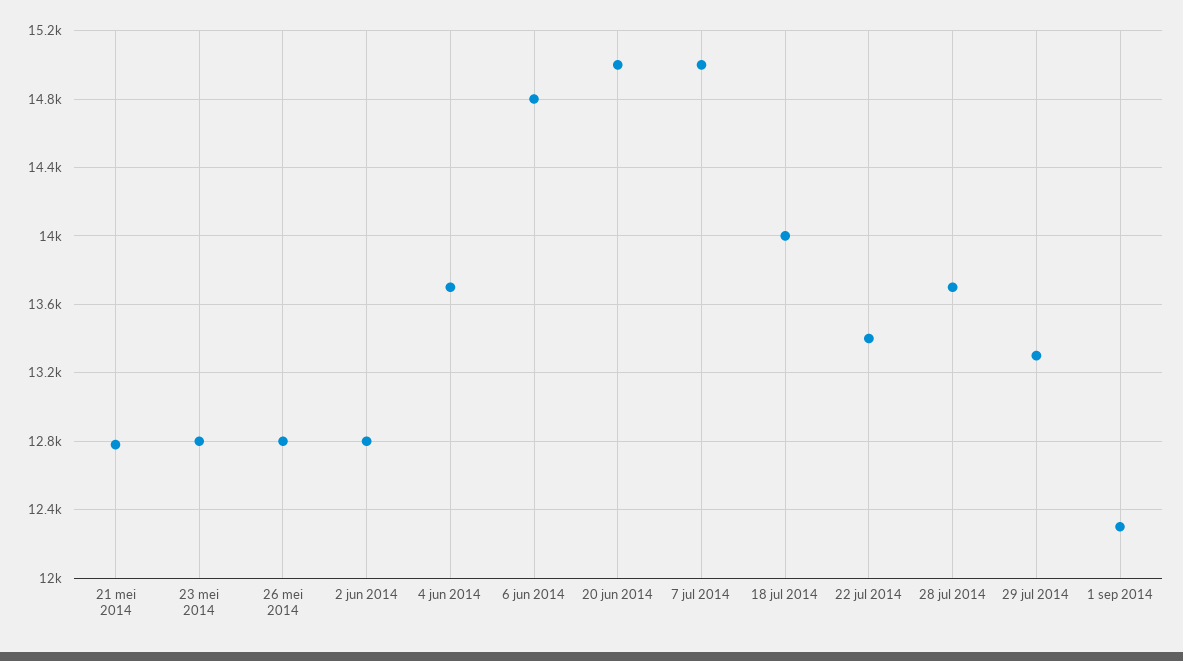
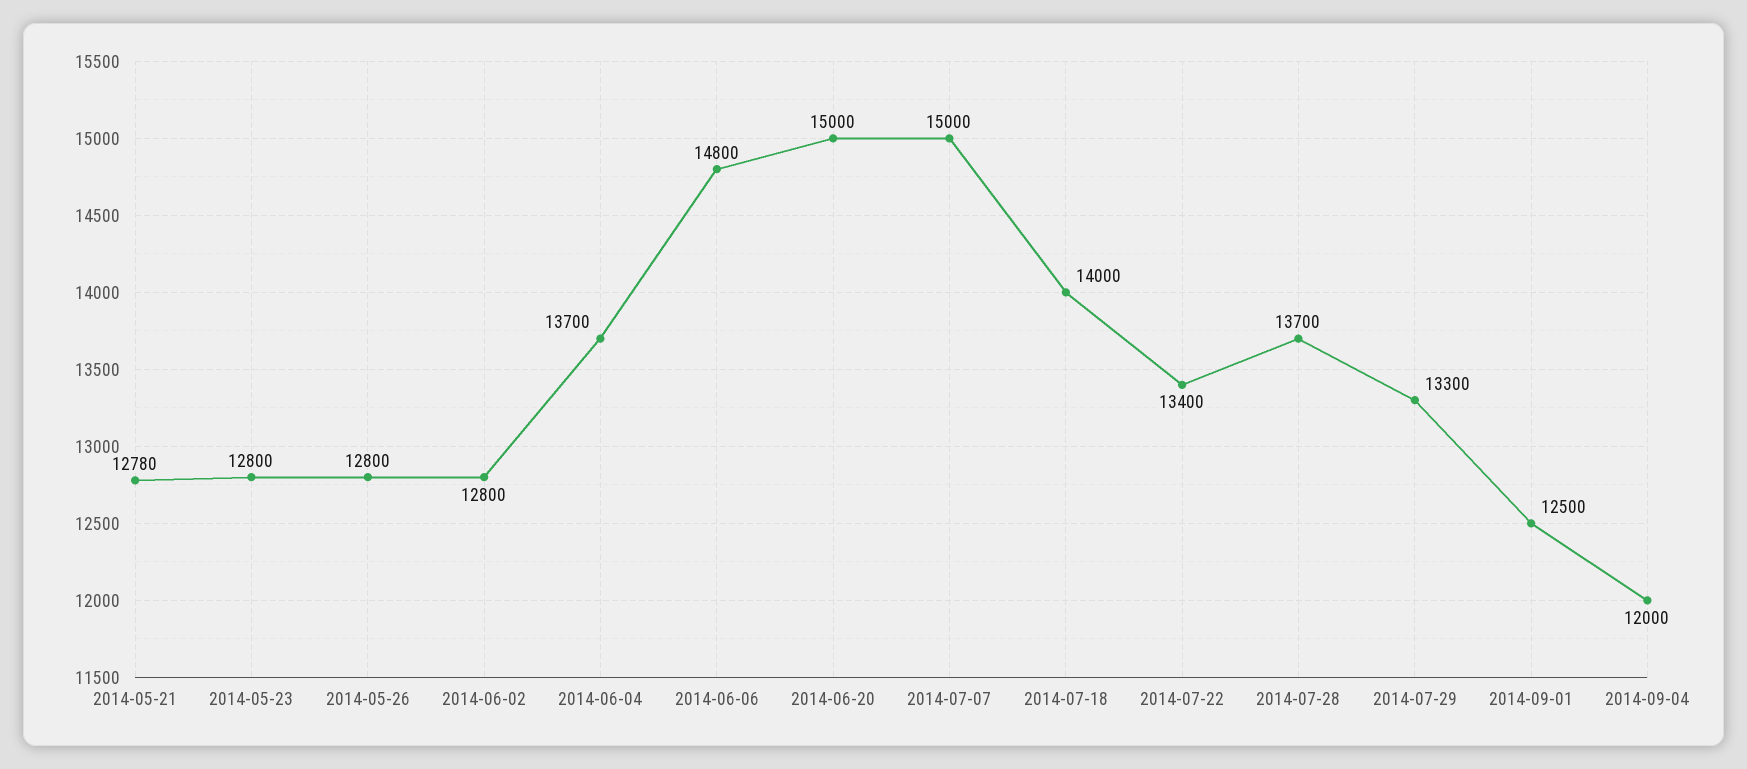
1 sep 2014: 12300 -> 12500
2014-09-04: none -> 12000

